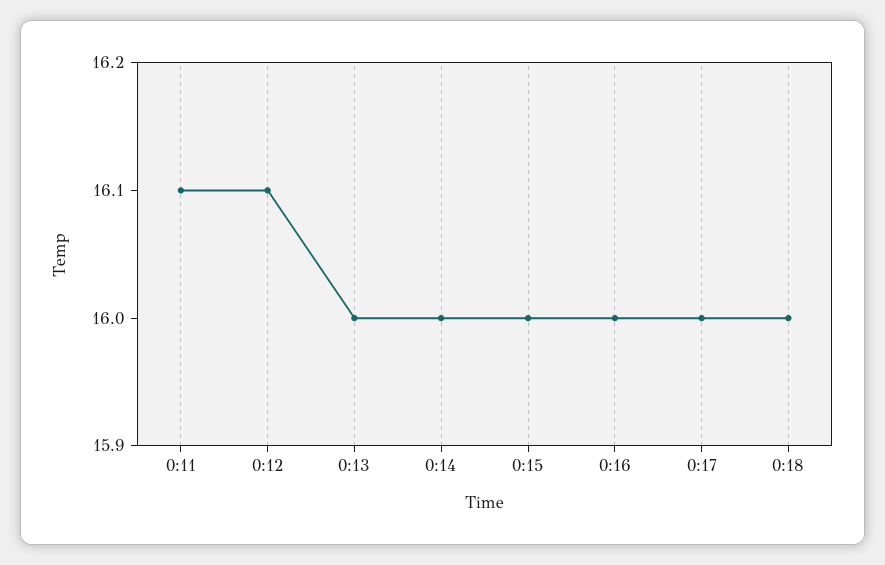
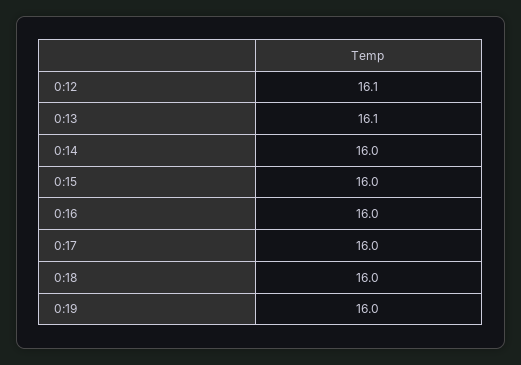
0:11: 16.1 -> none
0:13: 16 -> 16.1
0:19: none -> 16

